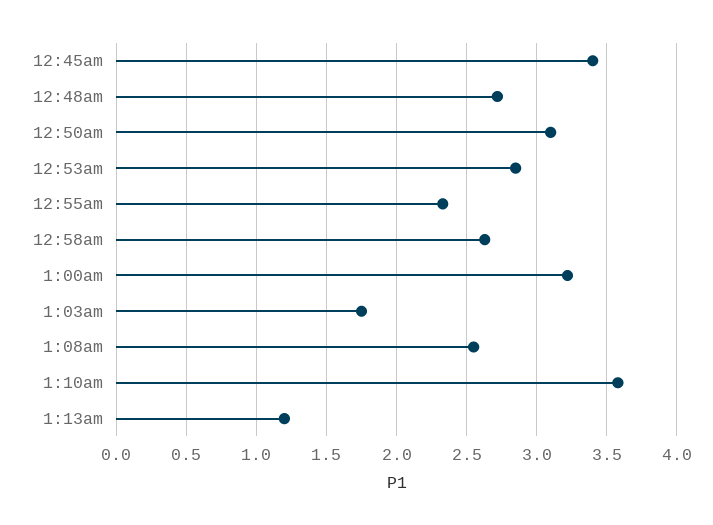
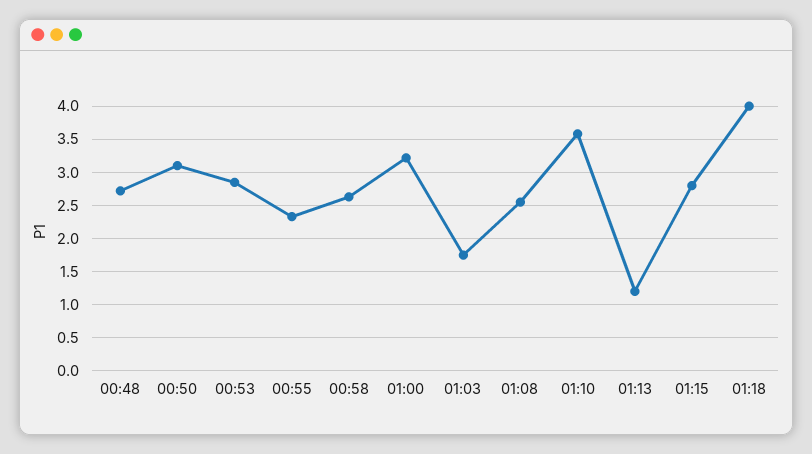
12:45am: 3.4 -> none
01:15: none -> 2.8
01:18: none -> 4

